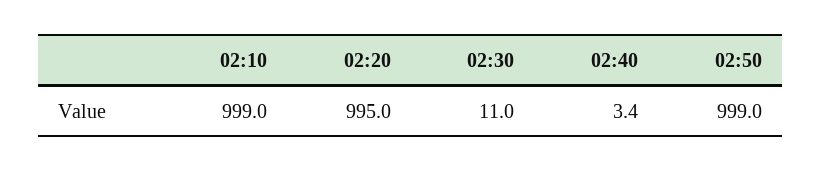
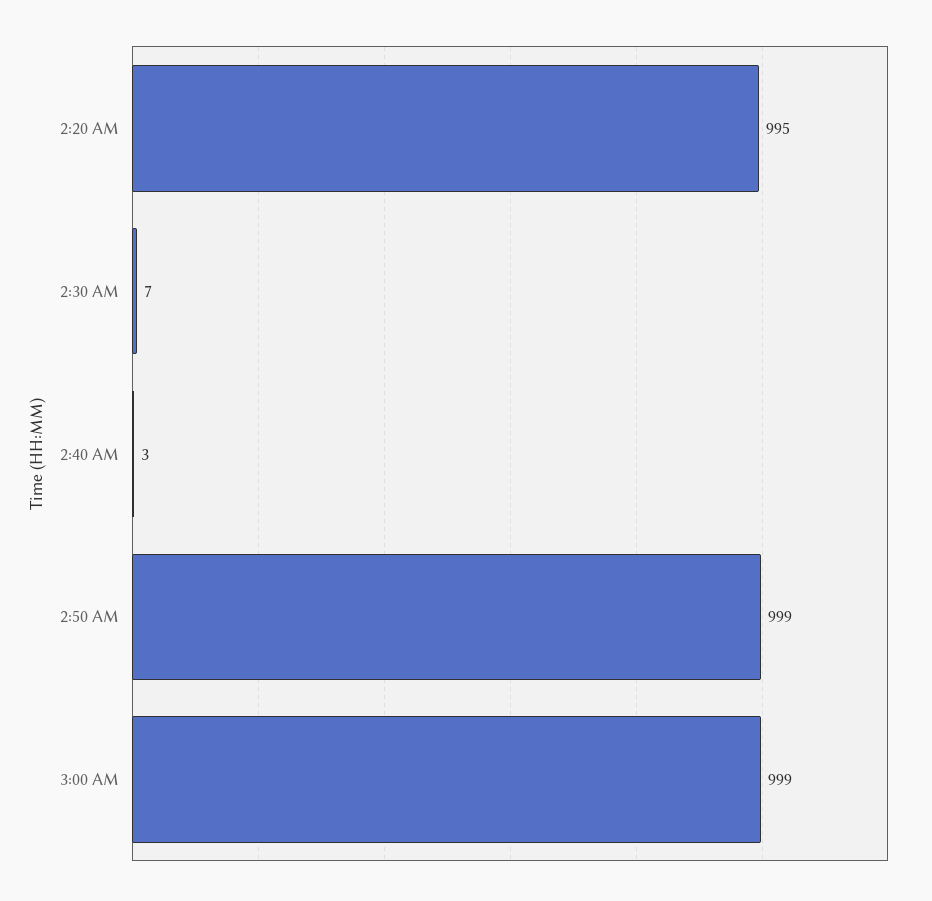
02:10: 999 -> none
02:30: 11 -> 7
3:00 AM: none -> 999

